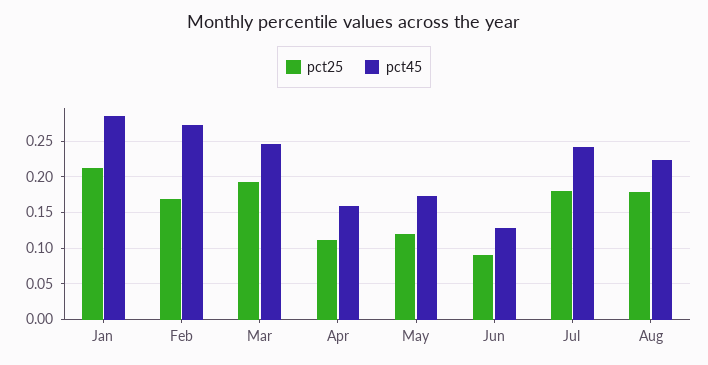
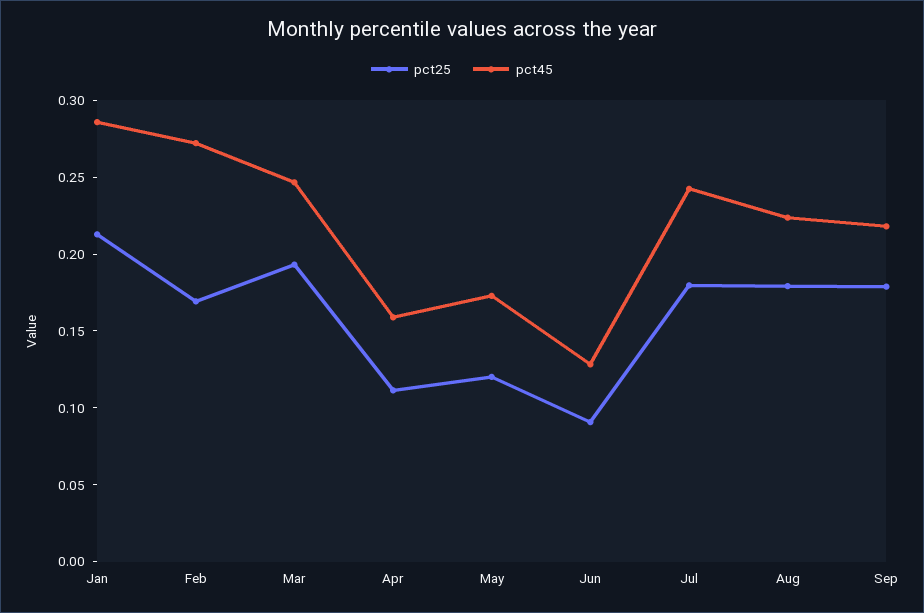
pct25, Sep: none -> 0.18
pct45, Sep: none -> 0.22

